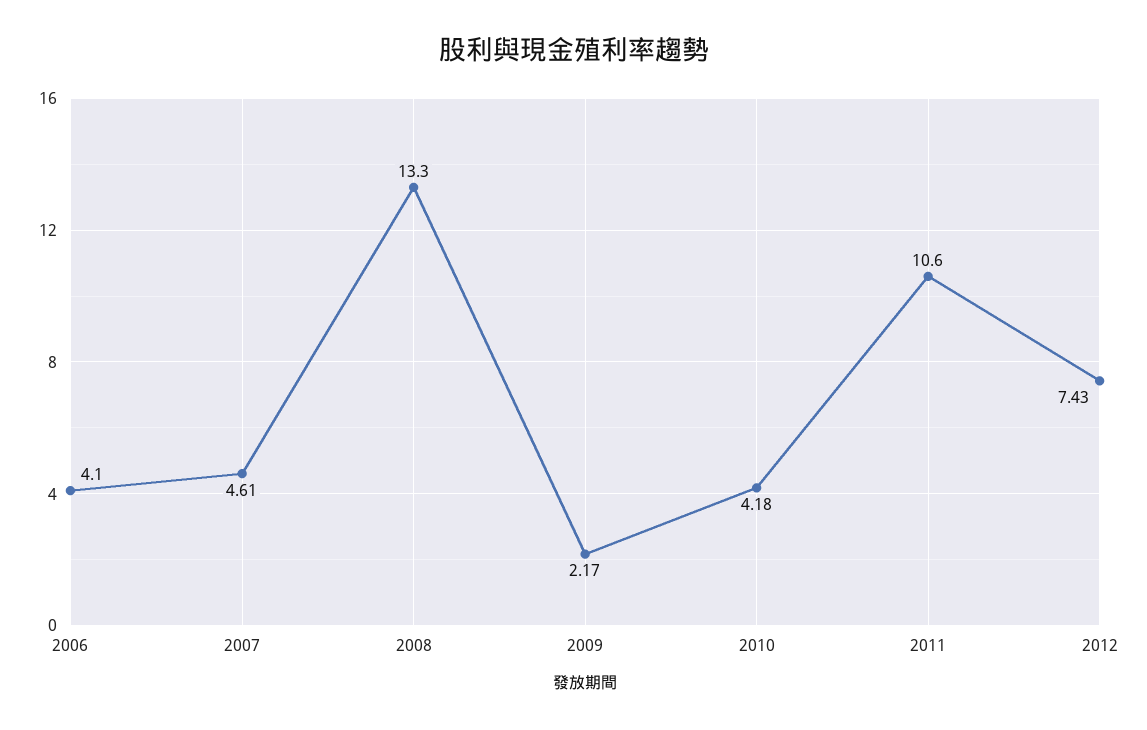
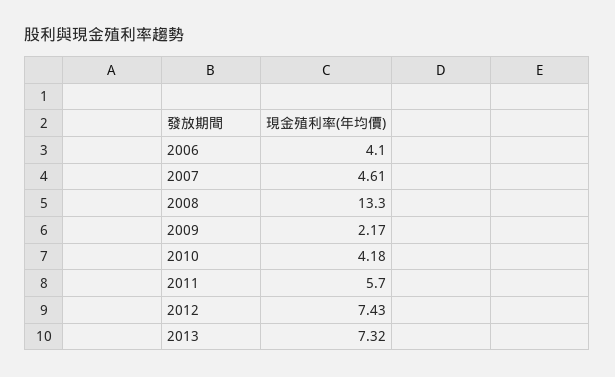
2011: 10.6 -> 5.7
2013: none -> 7.32

